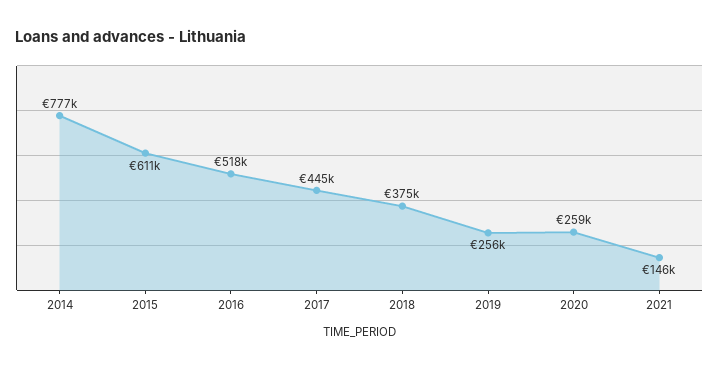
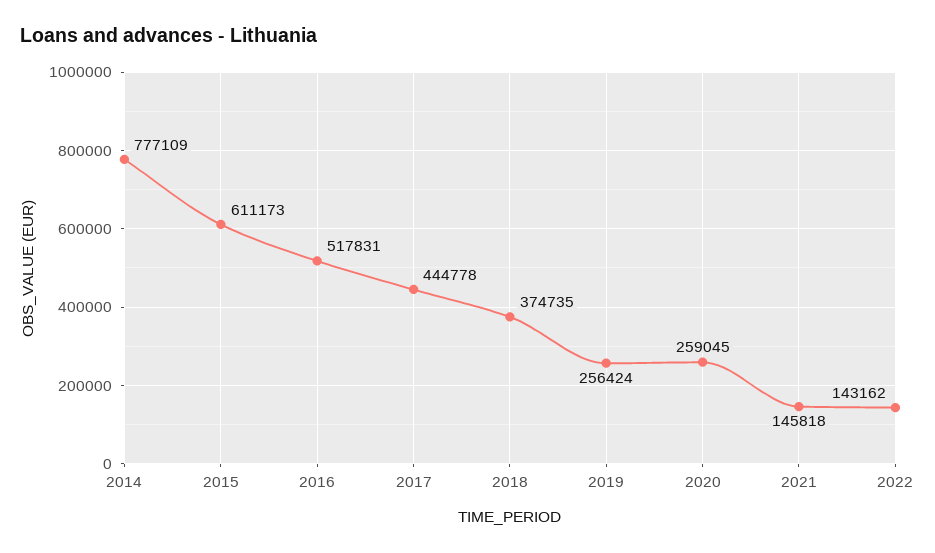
2022: none -> 143162

